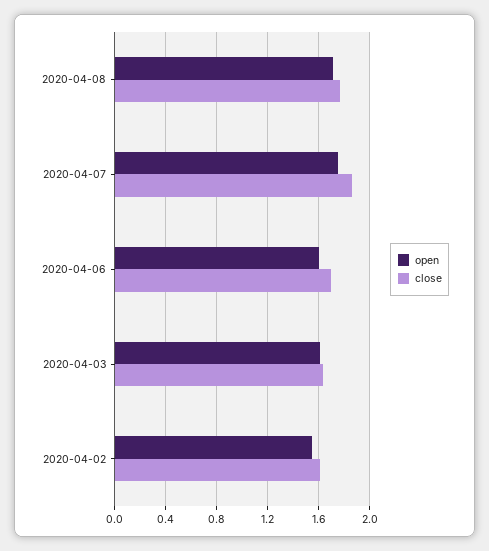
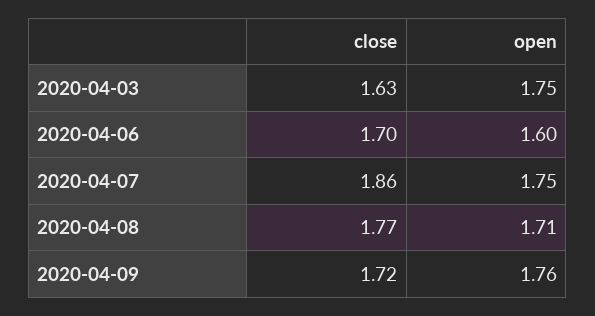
open, 2020-04-03: 1.6 -> 1.75
open, 2020-04-02: 1.55 -> none
close, 2020-04-02: 1.6 -> none
close, 2020-04-09: none -> 1.72
open, 2020-04-09: none -> 1.76

